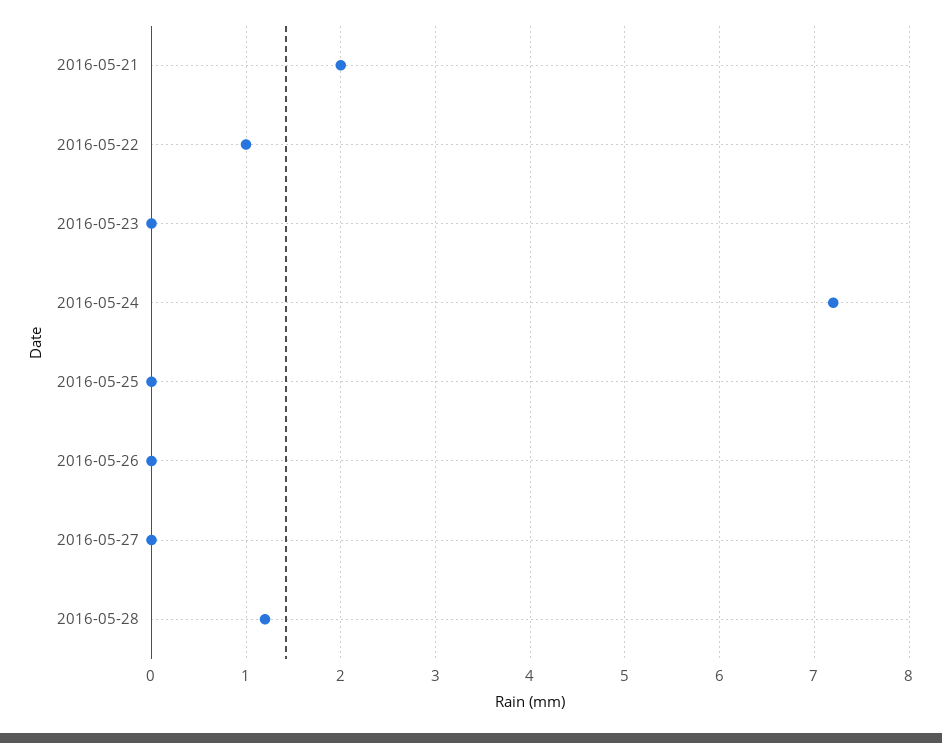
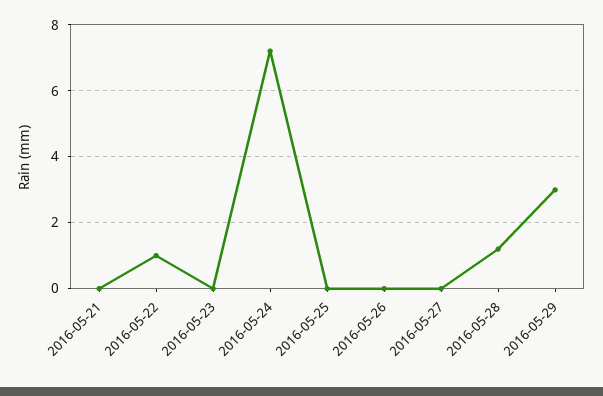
2016-05-21: 2 -> 0
2016-05-29: none -> 3

